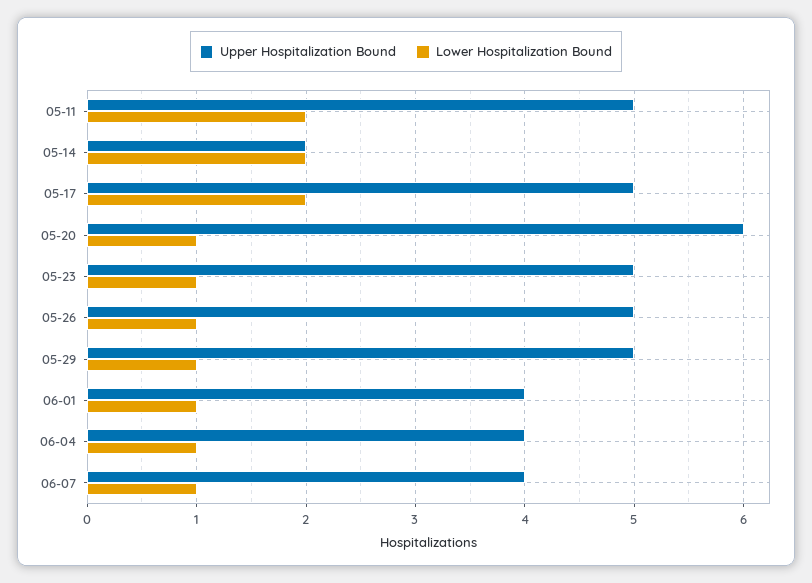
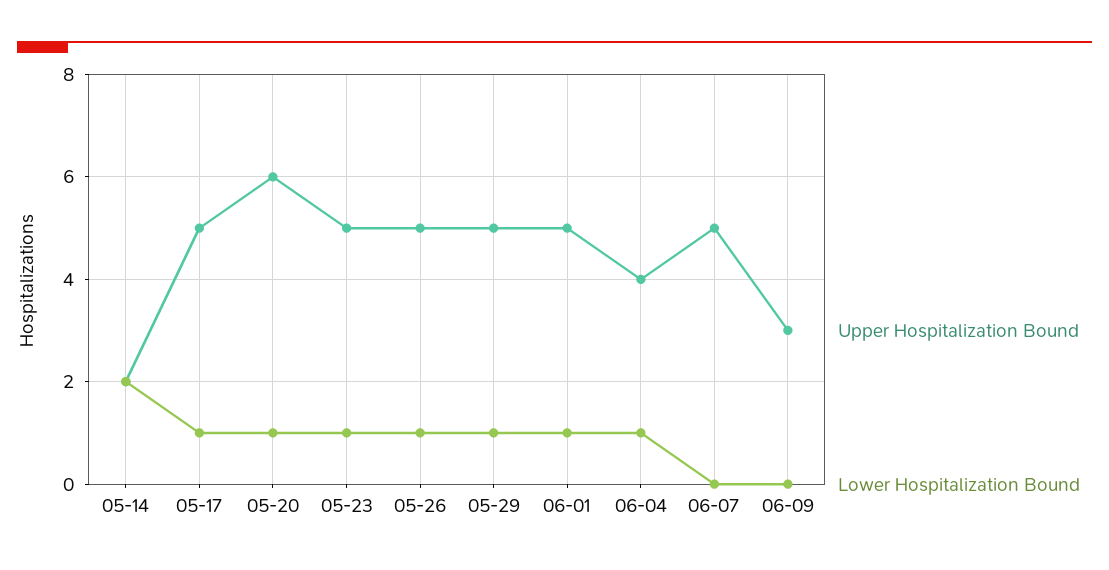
Upper Hospitalization Bound, 05-11: 5 -> none
Lower Hospitalization Bound, 05-11: 2 -> none
Lower Hospitalization Bound, 05-17: 2 -> 1
Upper Hospitalization Bound, 06-01: 4 -> 5
Upper Hospitalization Bound, 06-07: 4 -> 5
Lower Hospitalization Bound, 06-07: 1 -> 0
Upper Hospitalization Bound, 06-09: none -> 3
Lower Hospitalization Bound, 06-09: none -> 0

